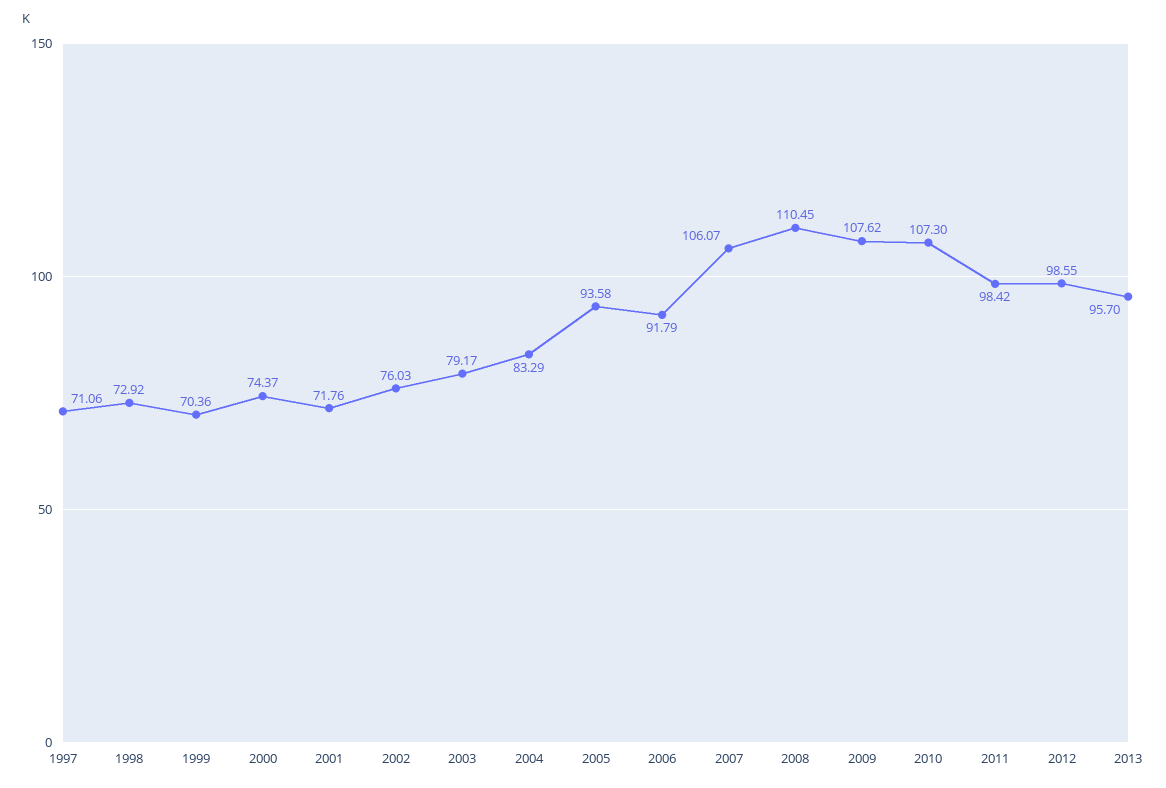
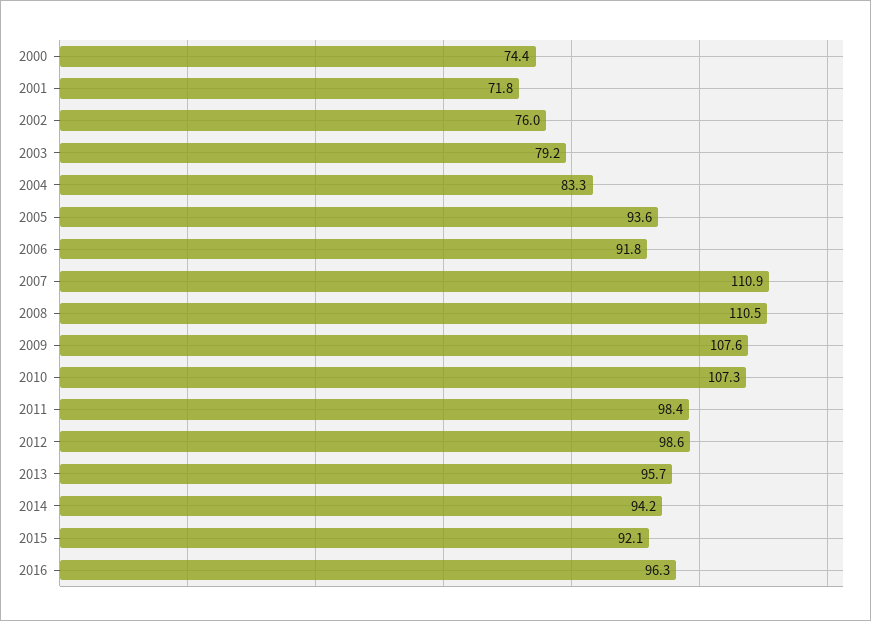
1997: 71.06 -> none
1998: 72.92 -> none
1999: 70.36 -> none
2007: 106.07 -> 110.9
2014: none -> 94.2
2015: none -> 92.1
2016: none -> 96.3

